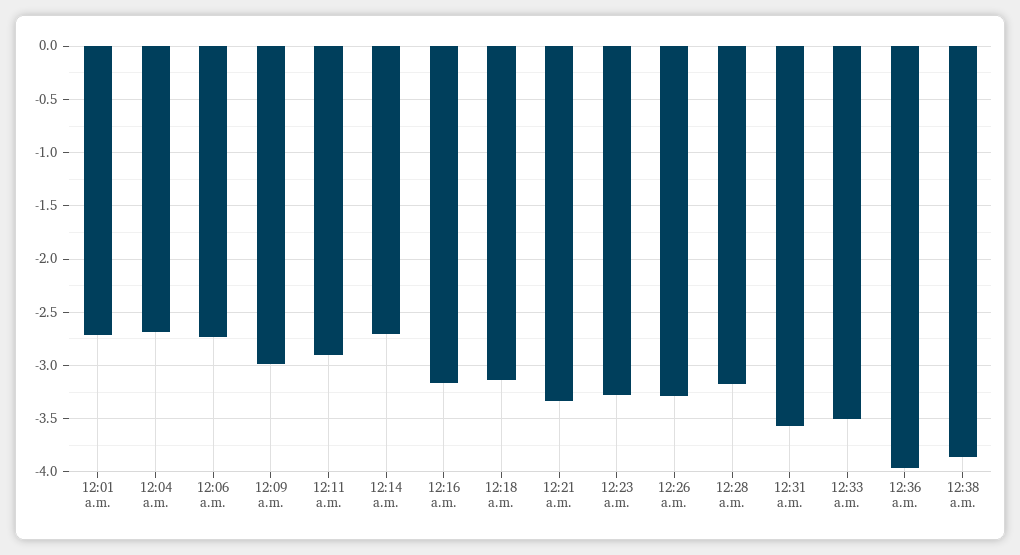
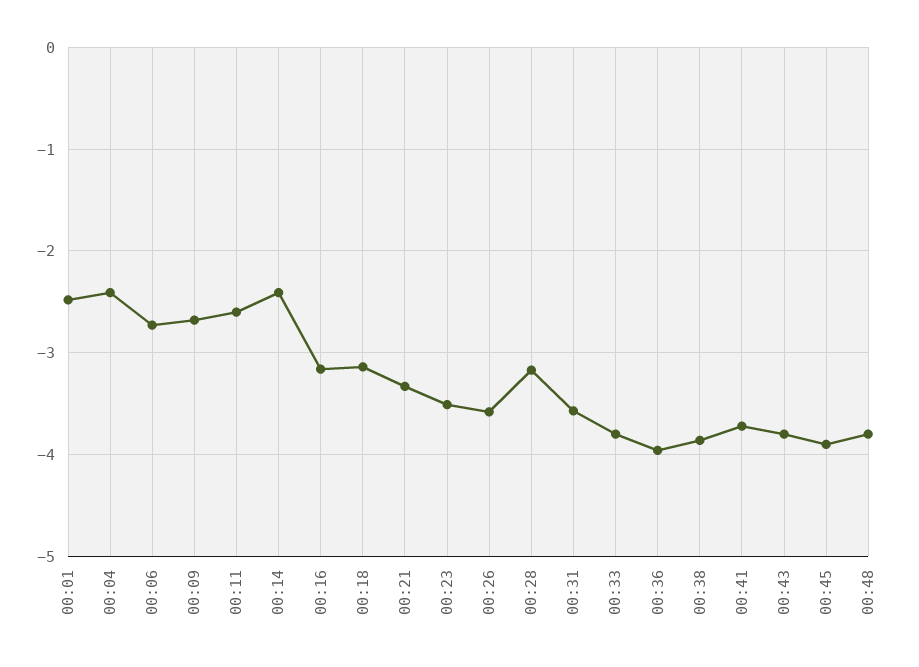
12:01 a.m.: -2.7 -> -2.5
12:04 a.m.: -2.7 -> -2.4
12:09 a.m.: -3 -> -2.7
12:11 a.m.: -2.9 -> -2.6
12:14 a.m.: -2.7 -> -2.4
12:23 a.m.: -3.3 -> -3.5
12:26 a.m.: -3.3 -> -3.6
12:33 a.m.: -3.5 -> -3.8
00:41: none -> -3.7
00:43: none -> -3.8
00:45: none -> -3.9
00:48: none -> -3.8

